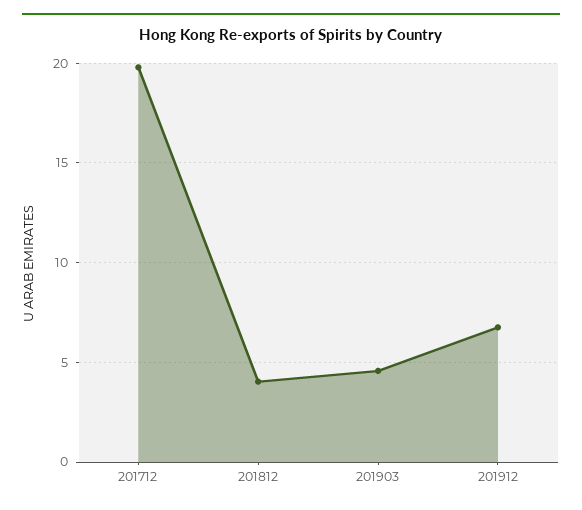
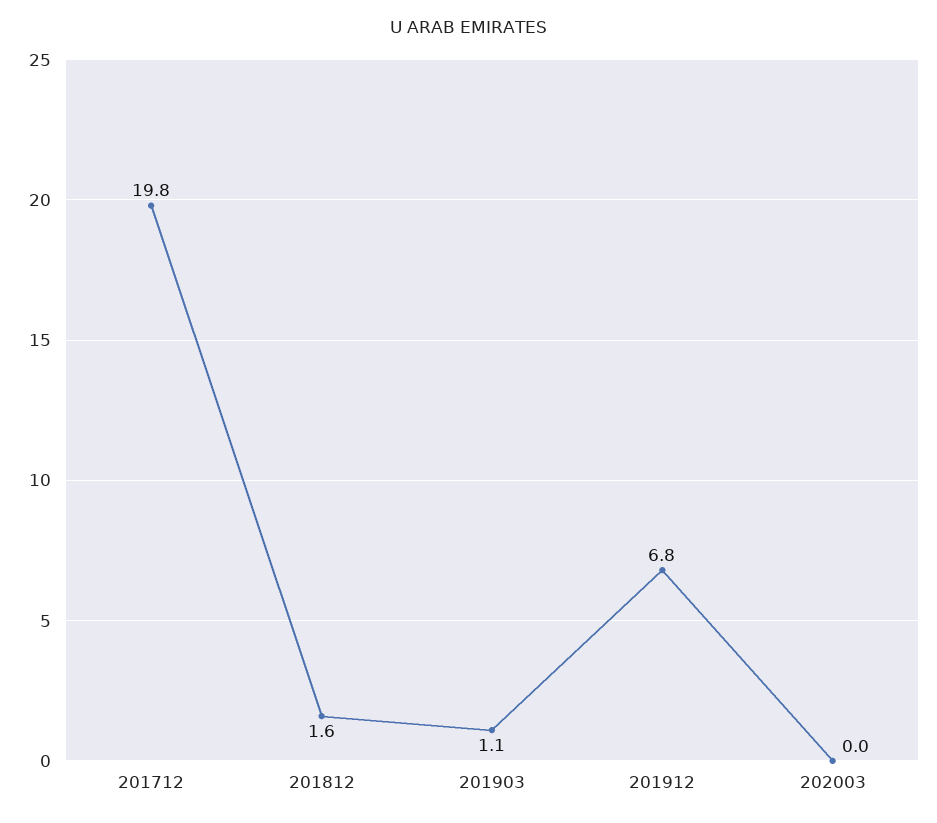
201812: 4 -> 1.6
201903: 4.5 -> 1.1
202003: none -> 0

